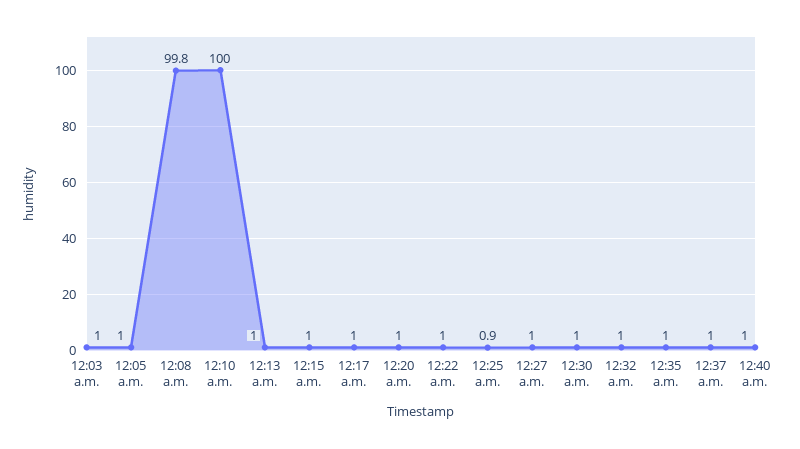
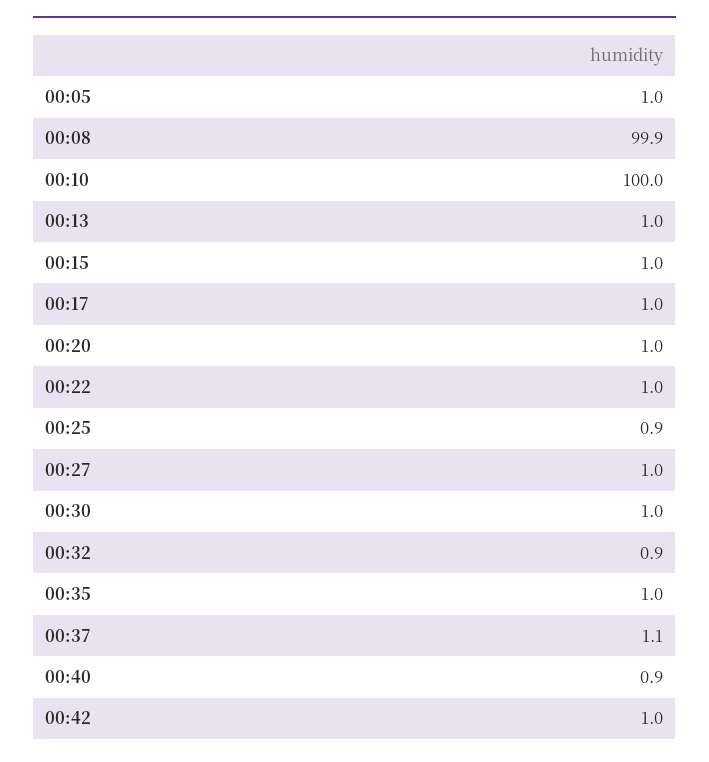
12:03 a.m.: 1 -> none
12:08 a.m.: 99.8 -> 99.9
12:32 a.m.: 1 -> 0.9
12:37 a.m.: 1 -> 1.1
12:40 a.m.: 1 -> 0.9
00:42: none -> 1

